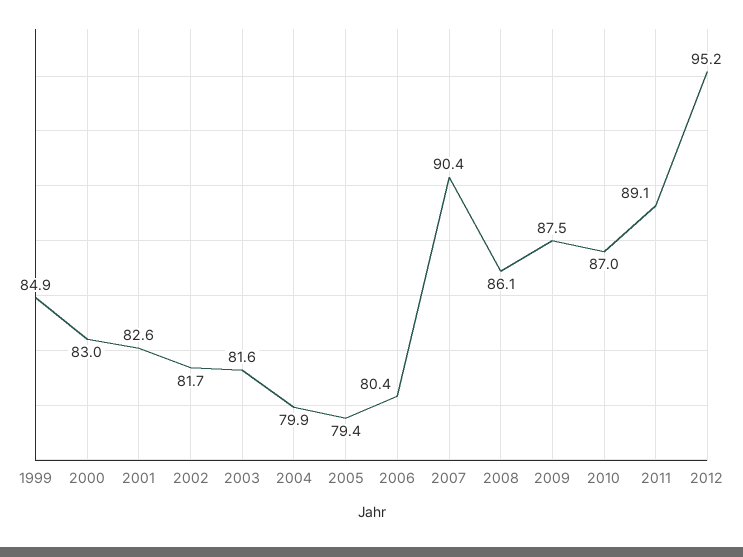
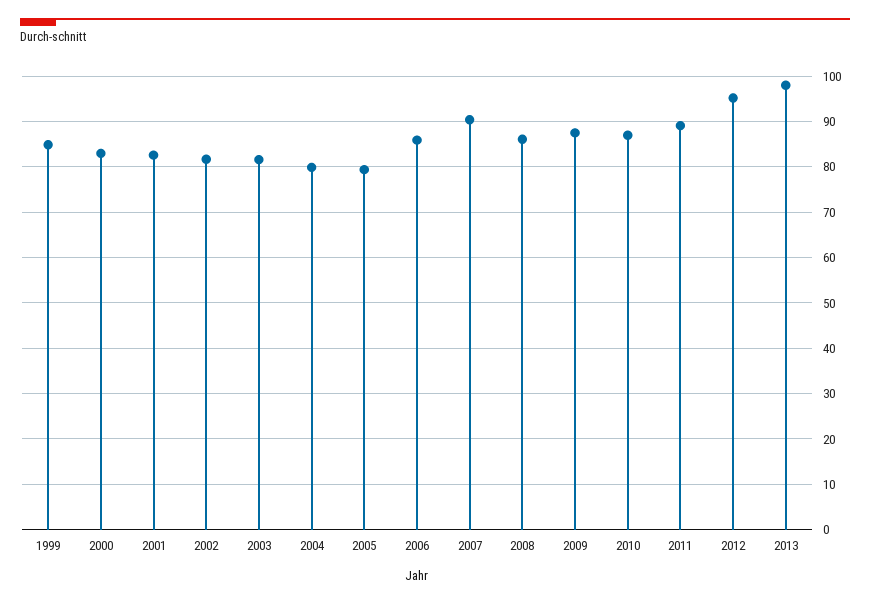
2006: 80.4 -> 86
2013: none -> 98

